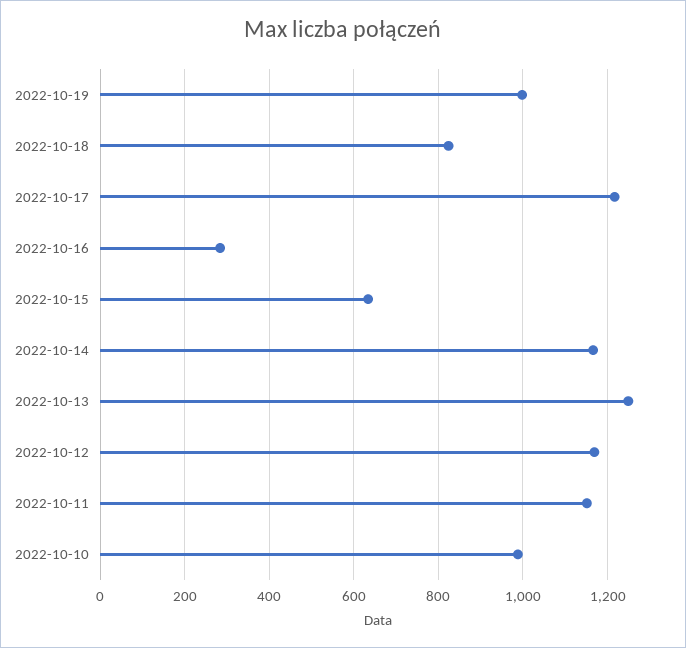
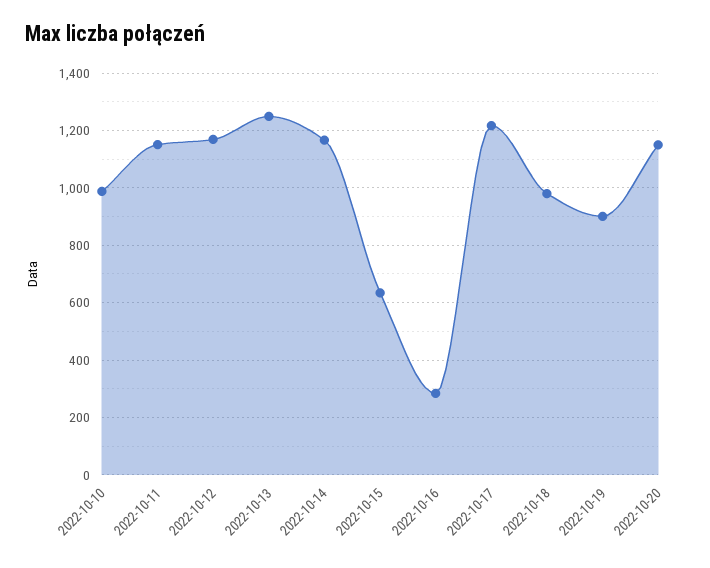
2022-10-19: 1000 -> 900
2022-10-18: 820 -> 975
2022-10-20: none -> 1150

